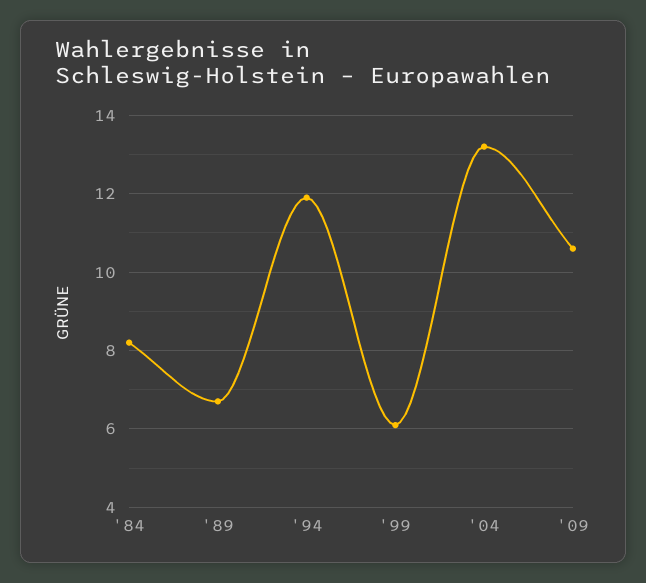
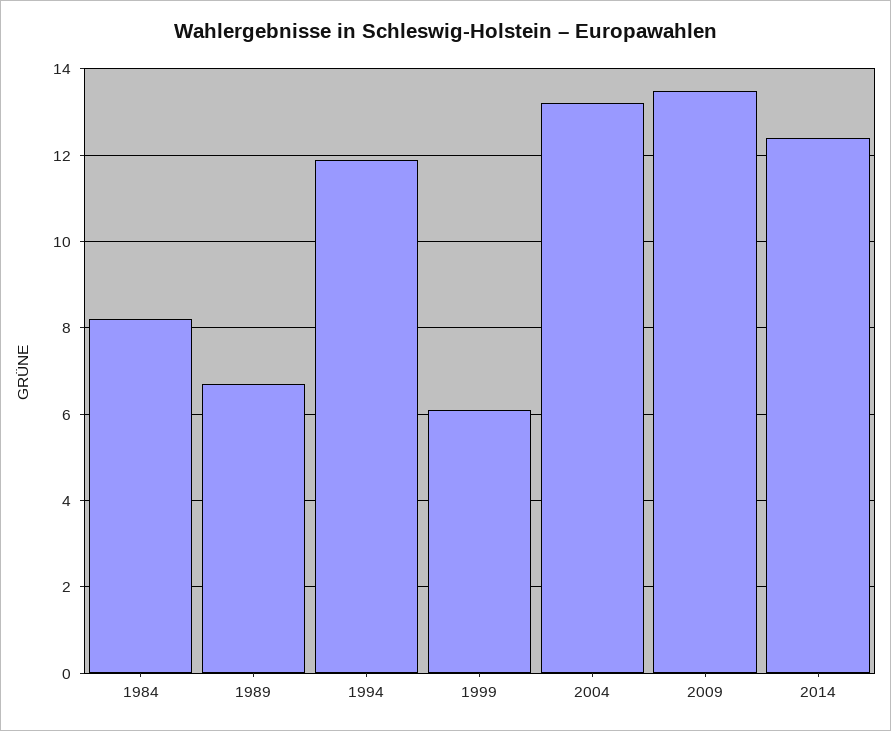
'09: 10.5 -> 13.5
2014: none -> 12.5

